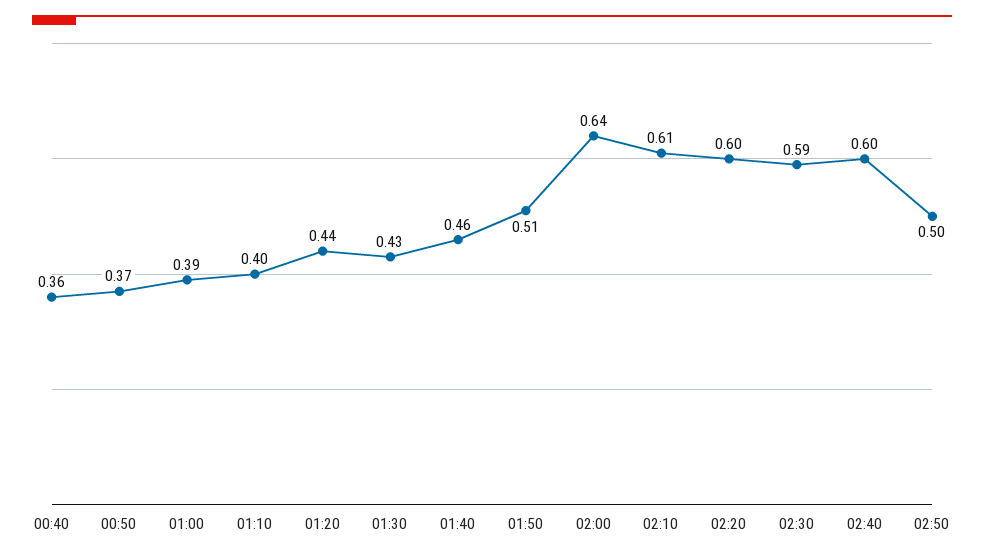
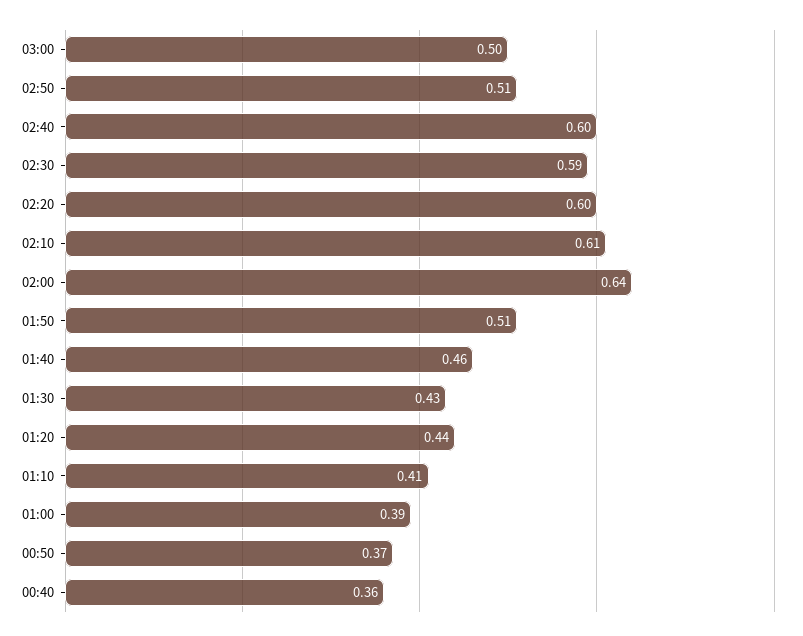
01:10: 0.4 -> 0.41
02:50: 0.5 -> 0.51
03:00: none -> 0.5

